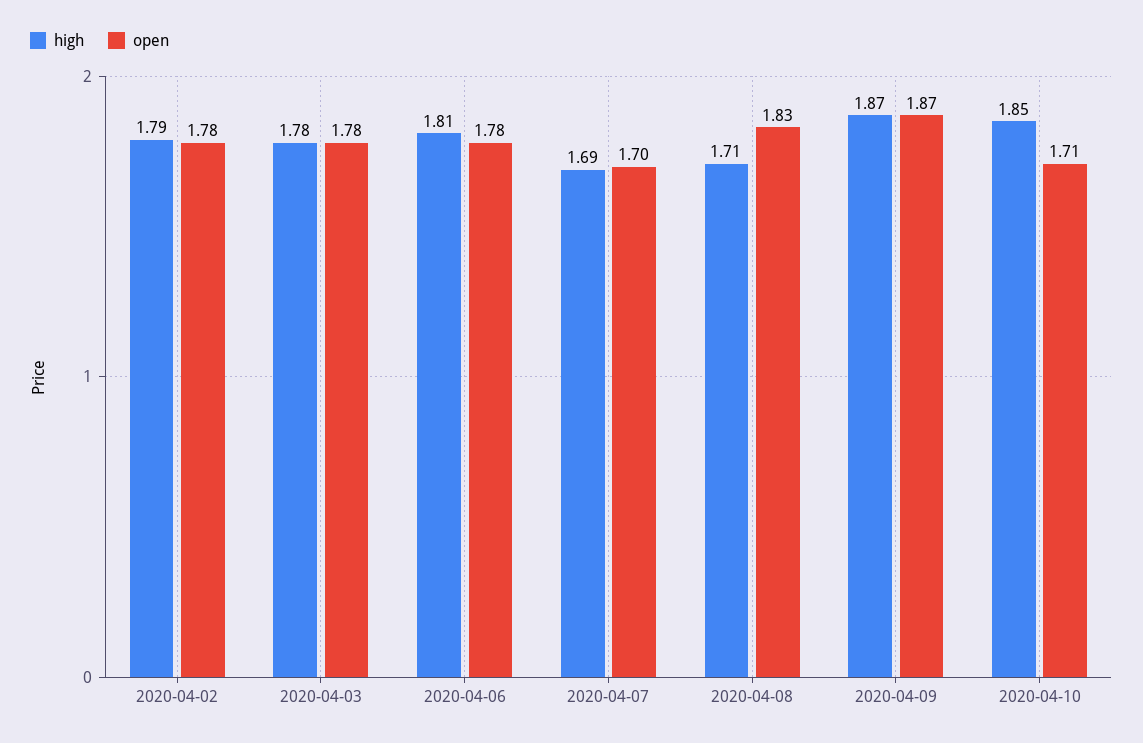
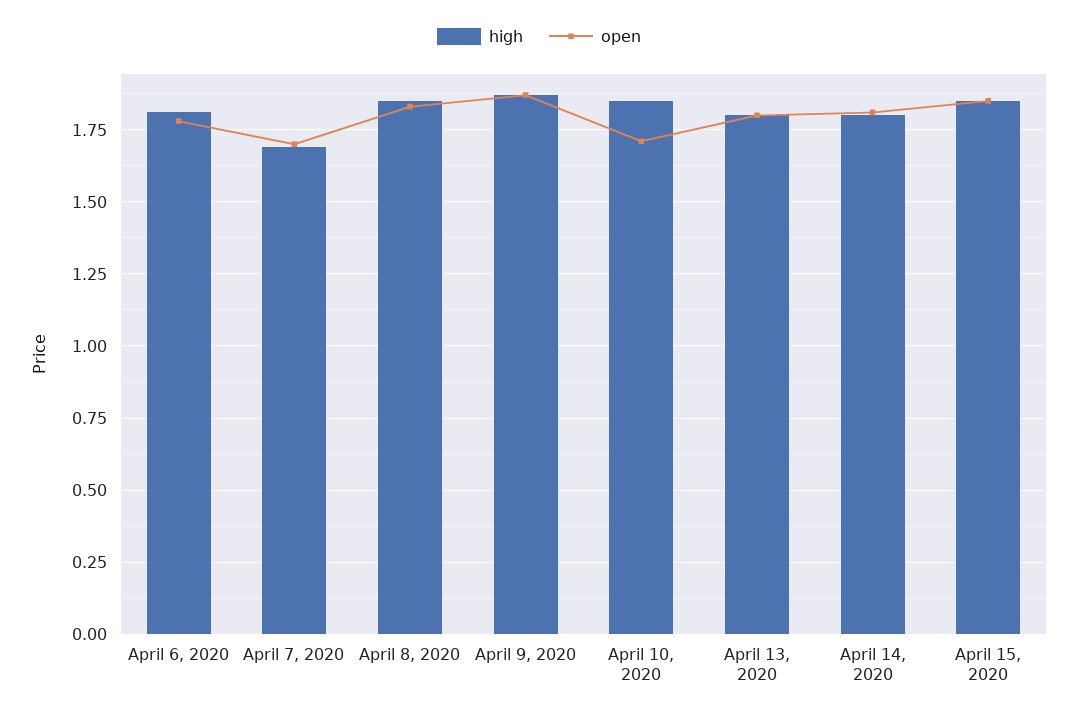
high, 2020-04-02: 1.79 -> none
open, 2020-04-02: 1.78 -> none
high, 2020-04-03: 1.78 -> none
open, 2020-04-03: 1.78 -> none
high, 2020-04-08: 1.71 -> 1.85
high, April 13, 2020: none -> 1.8
open, April 13, 2020: none -> 1.8
high, April 14, 2020: none -> 1.8
open, April 14, 2020: none -> 1.8
high, April 15, 2020: none -> 1.85
open, April 15, 2020: none -> 1.85

